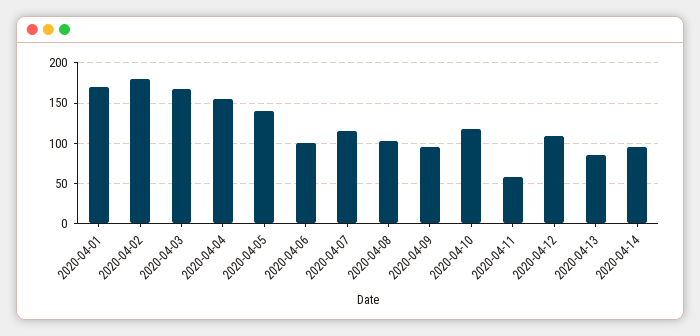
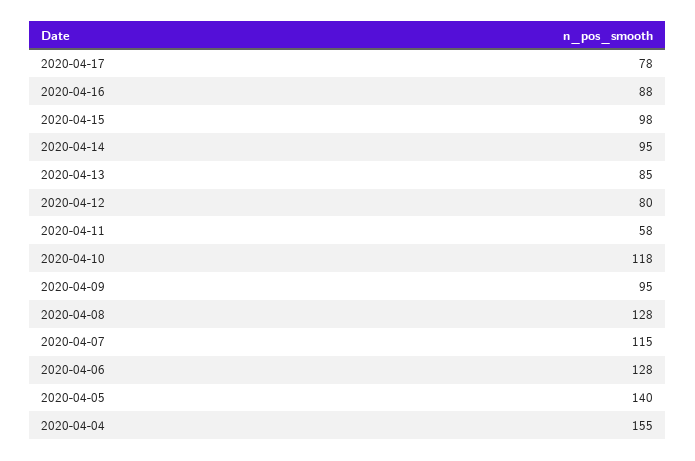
2020-04-01: 170 -> none
2020-04-02: 180 -> none
2020-04-03: 170 -> none
2020-04-06: 100 -> 128
2020-04-08: 100 -> 128
2020-04-12: 110 -> 80
2020-04-17: none -> 78
2020-04-16: none -> 88
2020-04-15: none -> 98

